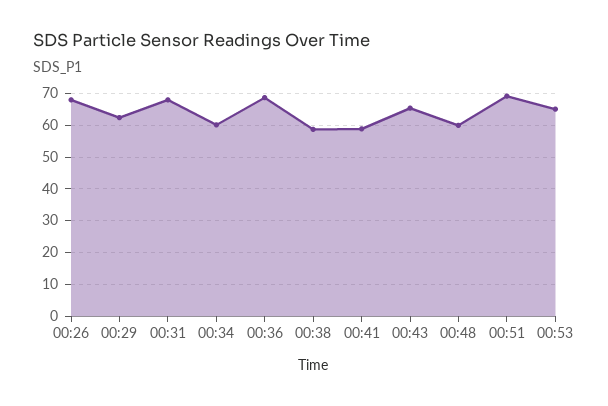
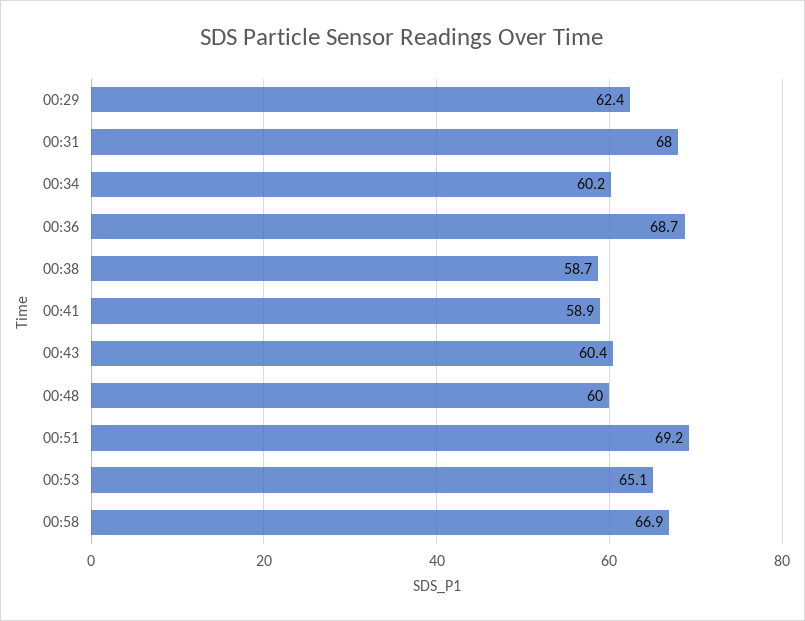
00:26: 68 -> none
00:43: 66 -> 60.4
00:58: none -> 66.9

